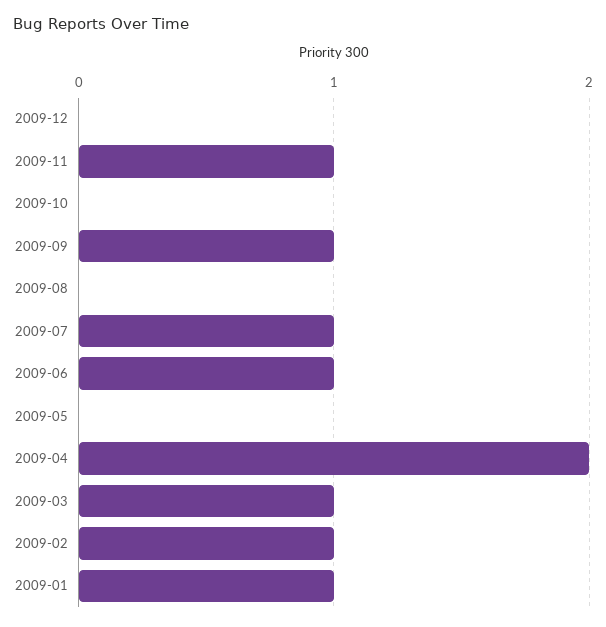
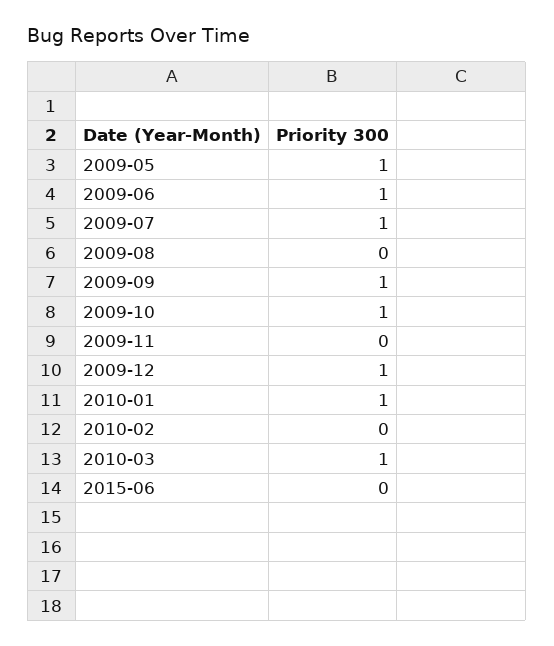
2009-12: 0 -> 1
2009-11: 1 -> 0
2009-10: 0 -> 1
2009-05: 0 -> 1
2009-04: 2 -> none
2009-03: 1 -> none
2009-02: 1 -> none
2009-01: 1 -> none
2010-01: none -> 1
2010-02: none -> 0
2010-03: none -> 1
2015-06: none -> 0

